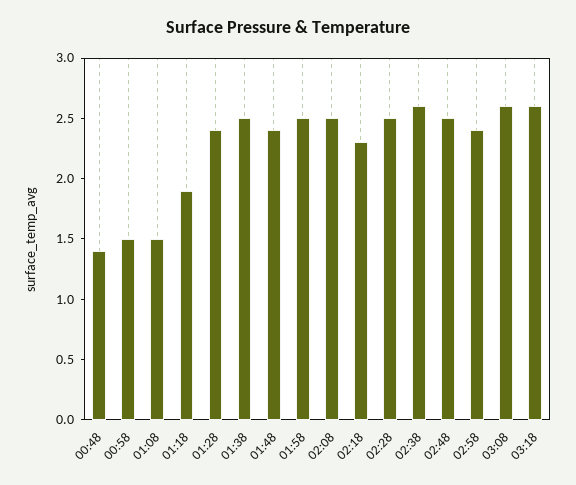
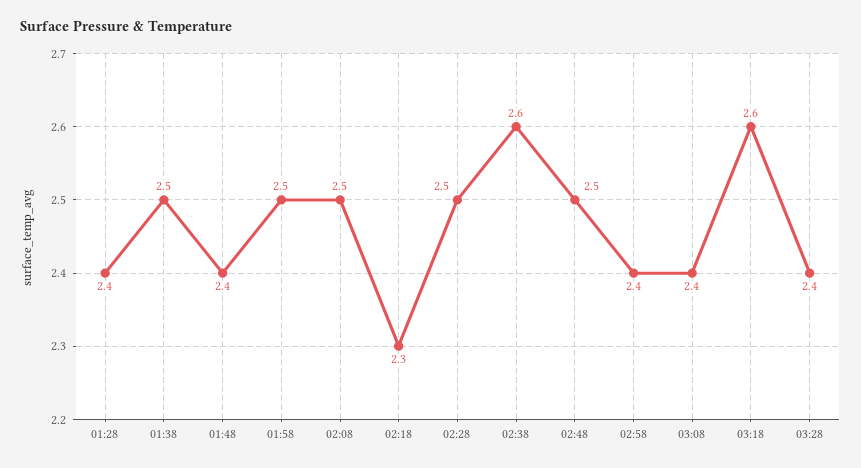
00:48: 1.4 -> none
00:58: 1.5 -> none
01:08: 1.5 -> none
01:18: 1.9 -> none
03:08: 2.6 -> 2.4
03:28: none -> 2.4

